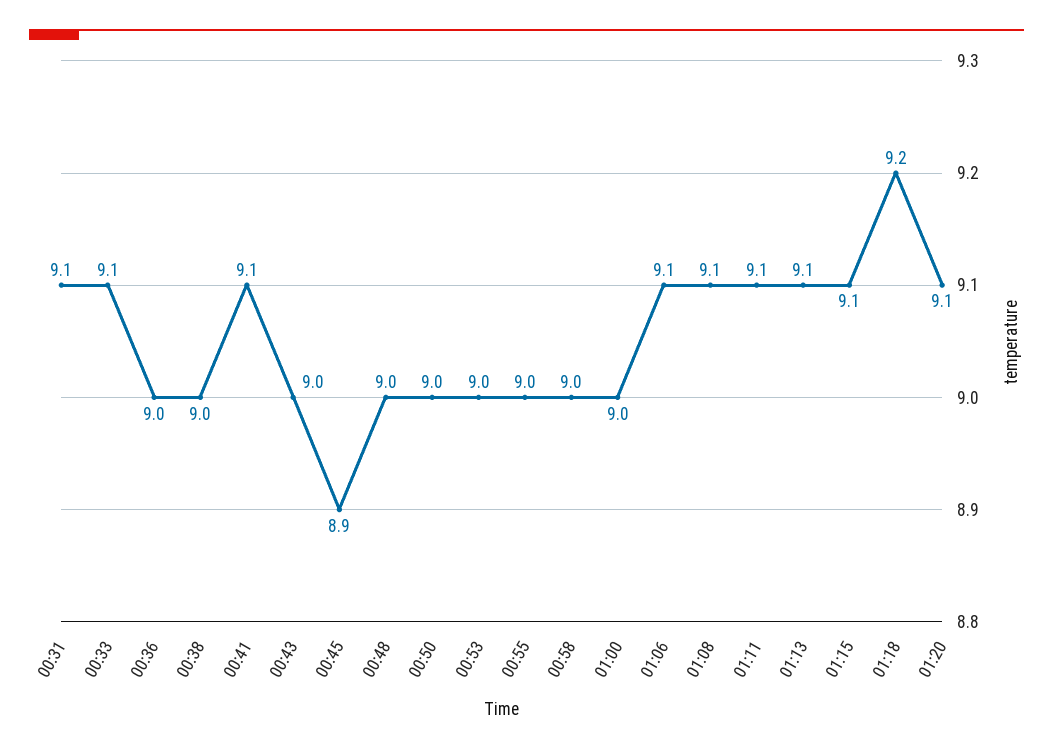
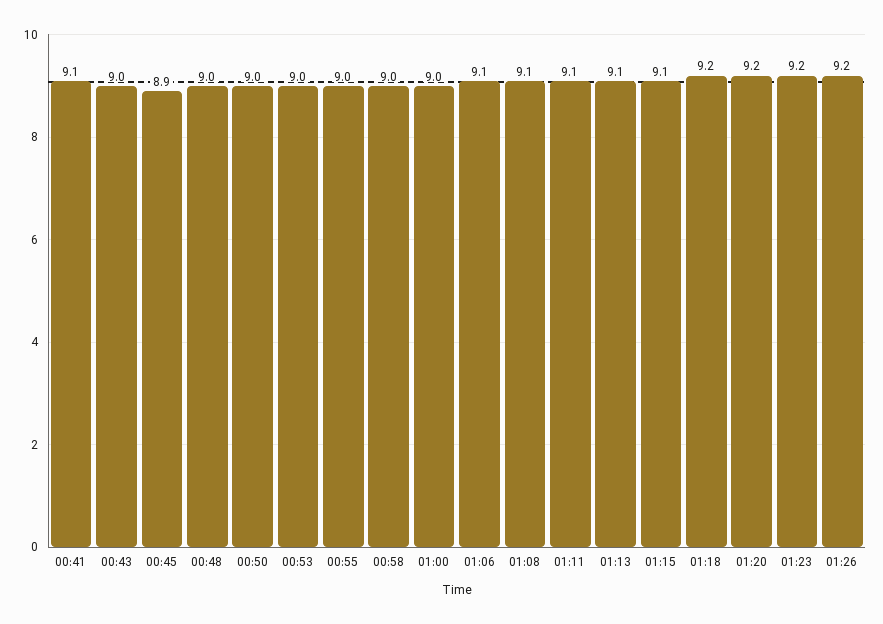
00:31: 9.1 -> none
00:33: 9.1 -> none
00:36: 9 -> none
00:38: 9 -> none
01:20: 9.1 -> 9.2
01:23: none -> 9.2
01:26: none -> 9.2

